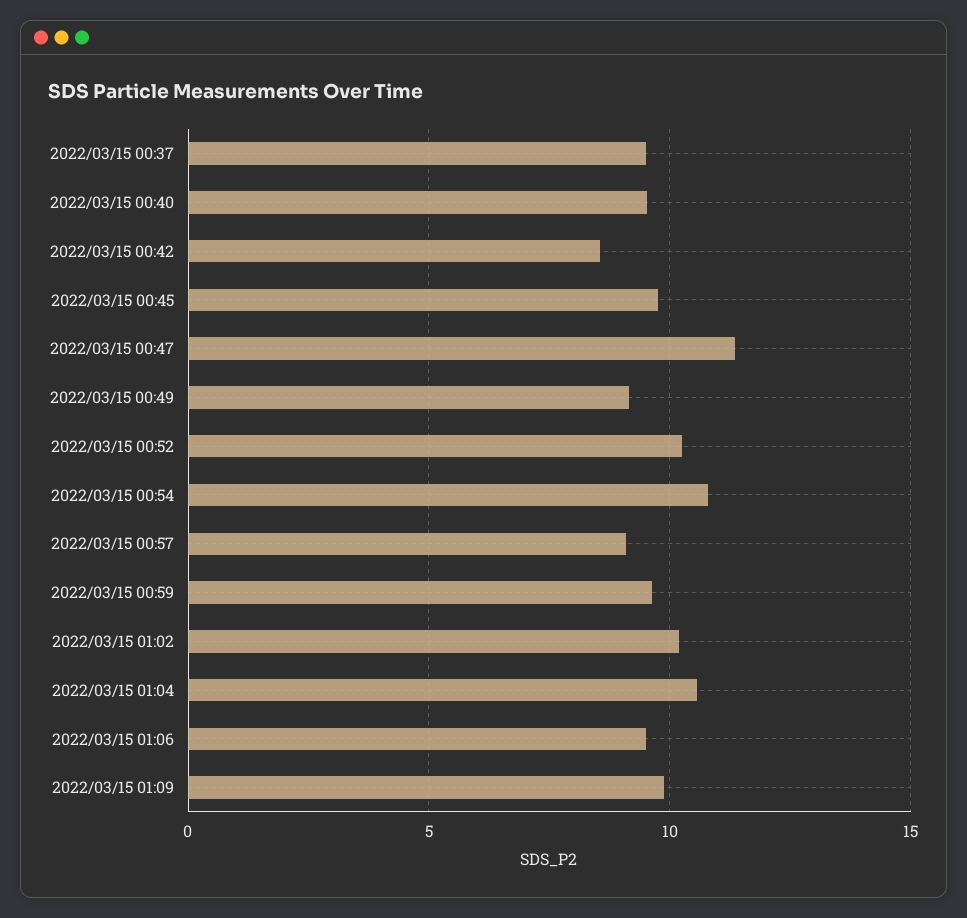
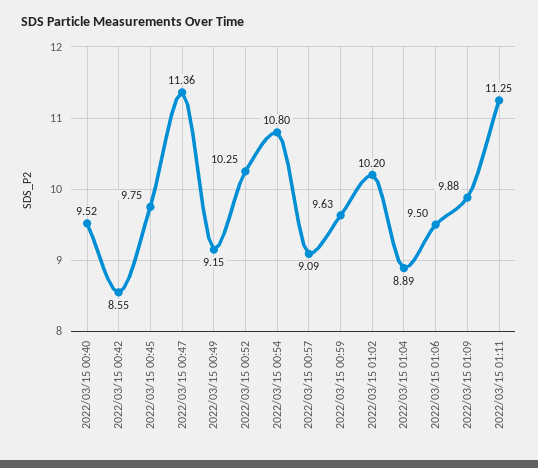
2022/03/15 00:37: 9.5 -> none
2022/03/15 01:04: 10.5 -> 8.89
2022/03/15 01:11: none -> 11.25

